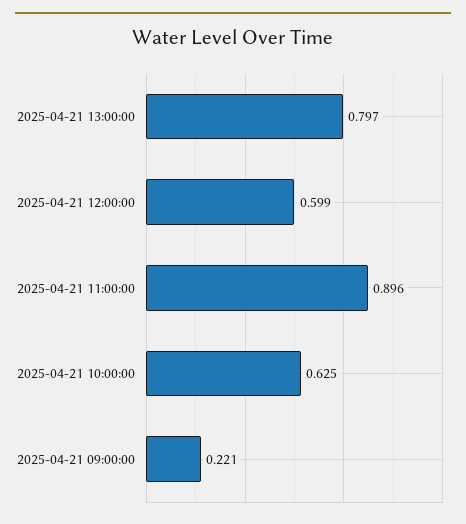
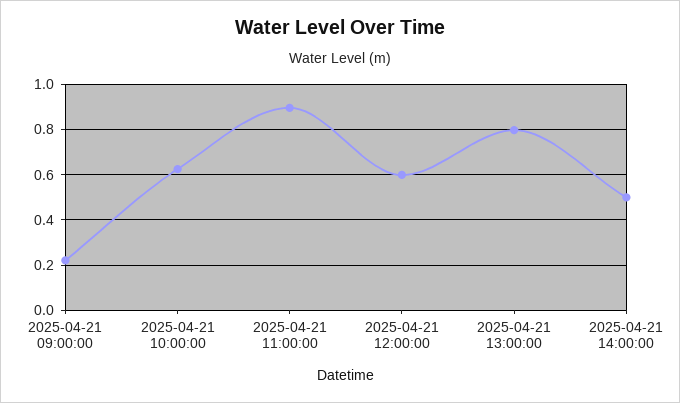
2025-04-21 14:00:00: none -> 0.5

